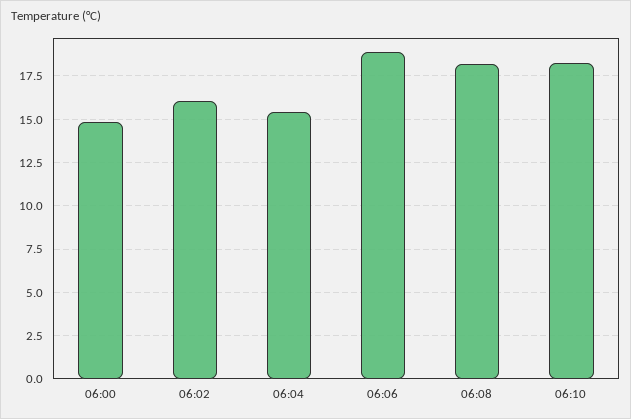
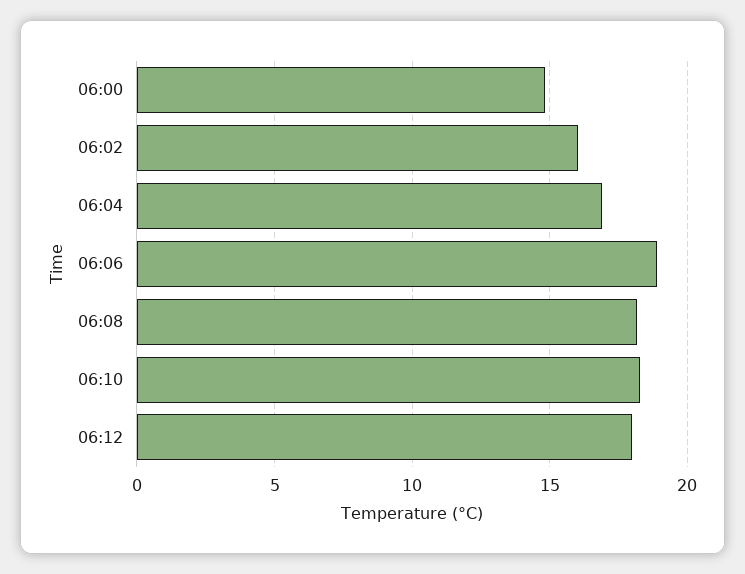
06:04: 15.5 -> 17
06:12: none -> 18

